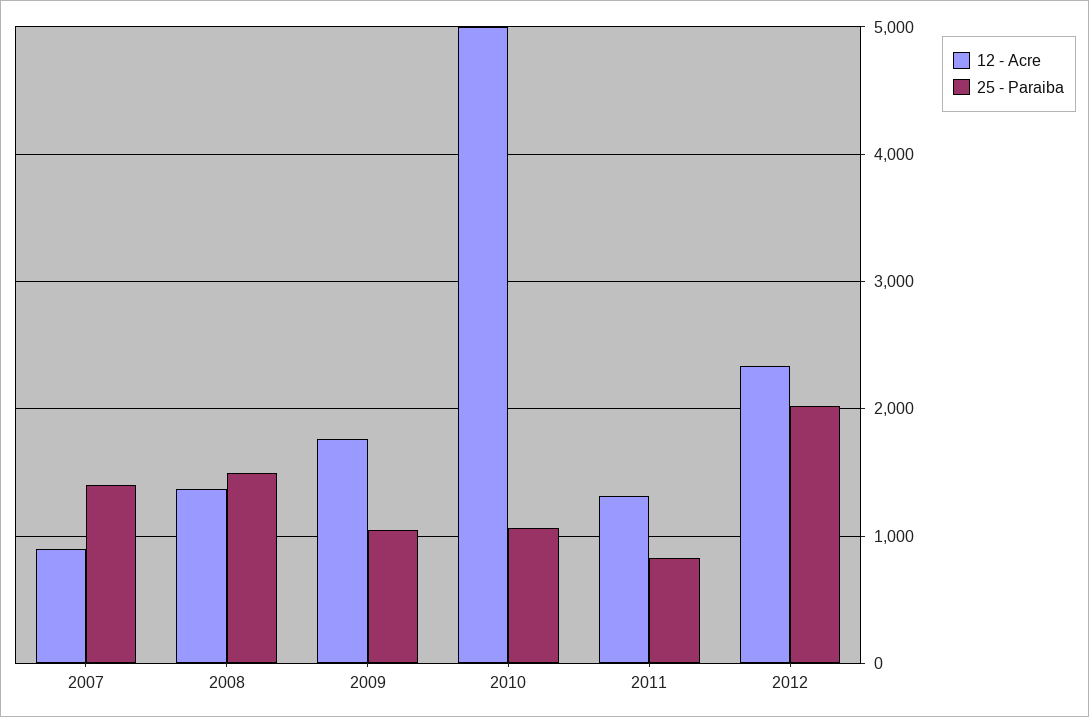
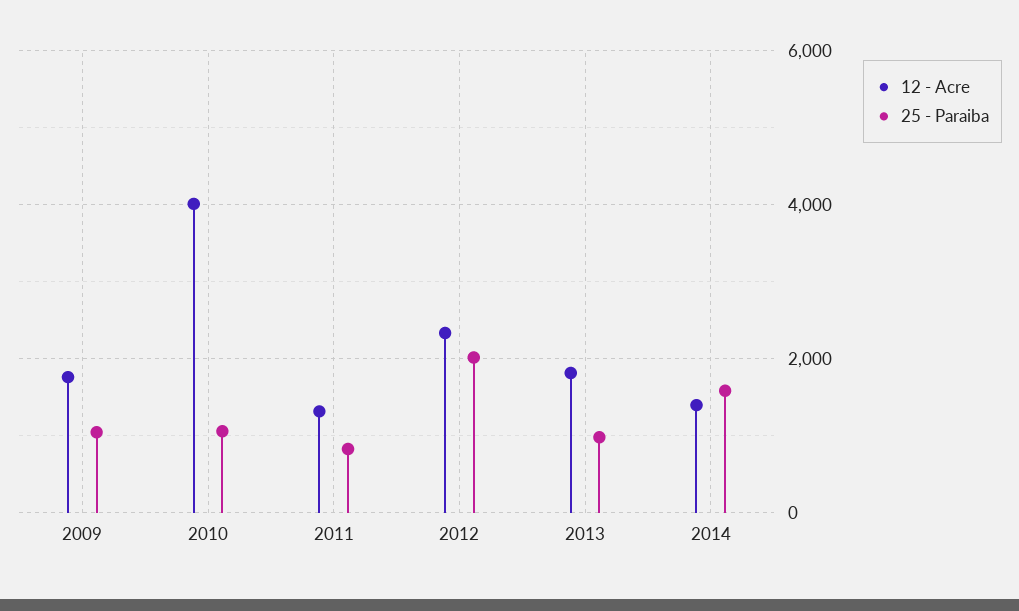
12 - Acre, 2007: 900 -> none
25 - Paraiba, 2007: 1400 -> none
12 - Acre, 2008: 1400 -> none
25 - Paraiba, 2008: 1500 -> none
12 - Acre, 2010: 5000 -> 4000
12 - Acre, 2013: none -> 1800
25 - Paraiba, 2013: none -> 1000
12 - Acre, 2014: none -> 1400
25 - Paraiba, 2014: none -> 1600

